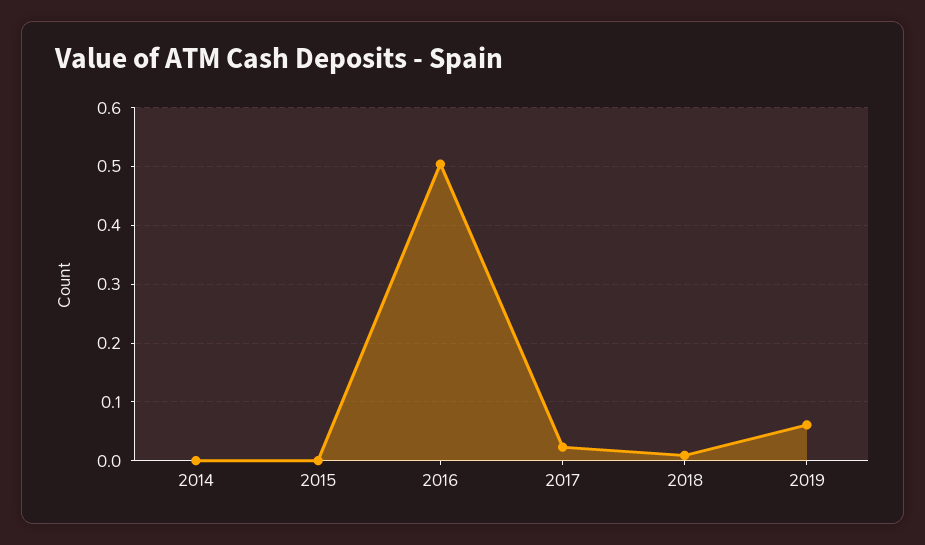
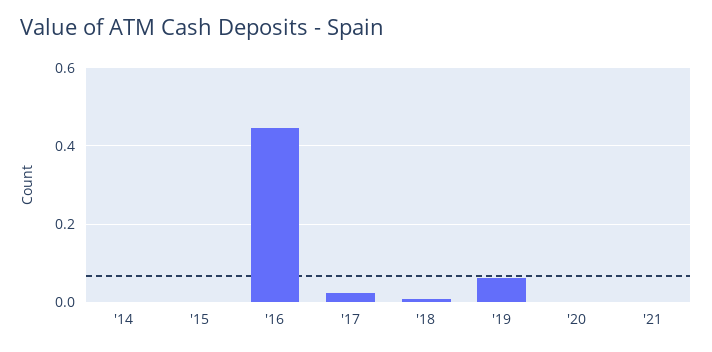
2016: 0.5 -> 0.44
'20: none -> 0
'21: none -> 0

